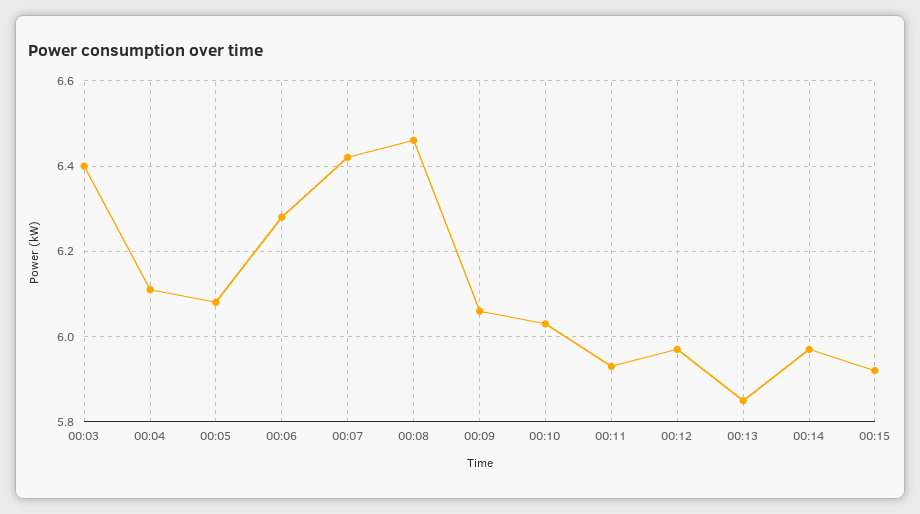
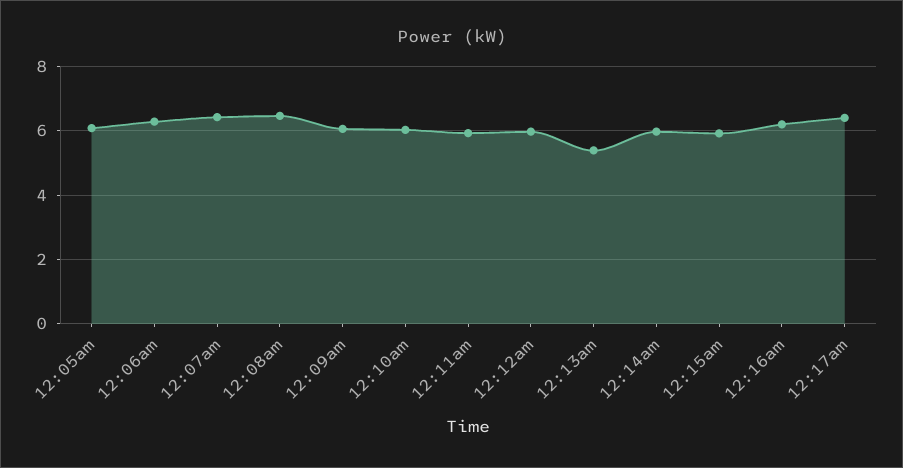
00:03: 6.4 -> none
00:04: 6.1 -> none
00:13: 5.85 -> 5.4
12:16am: none -> 6.2
12:17am: none -> 6.4

